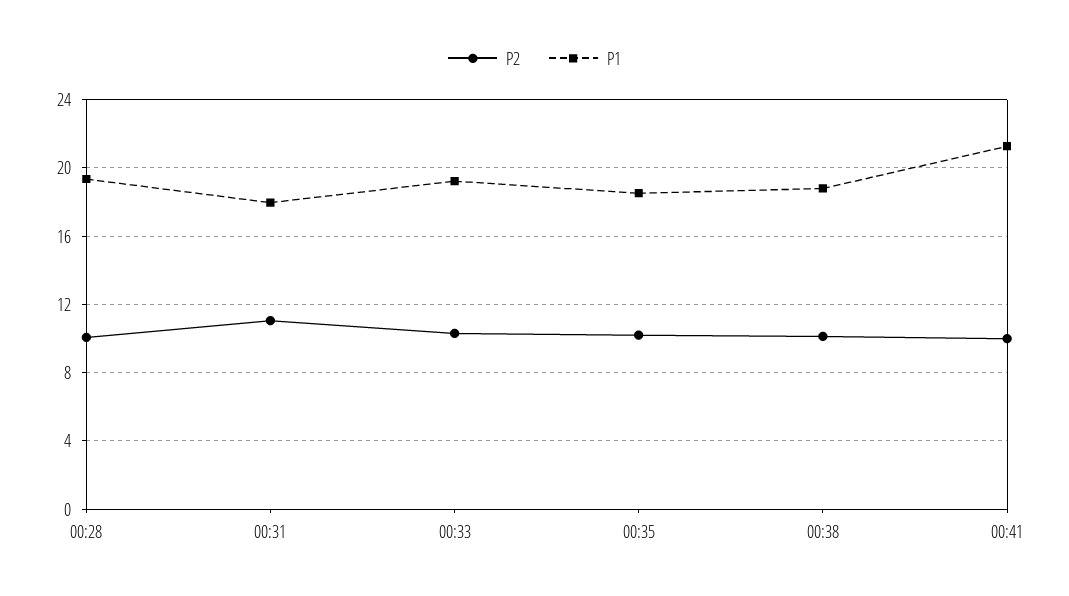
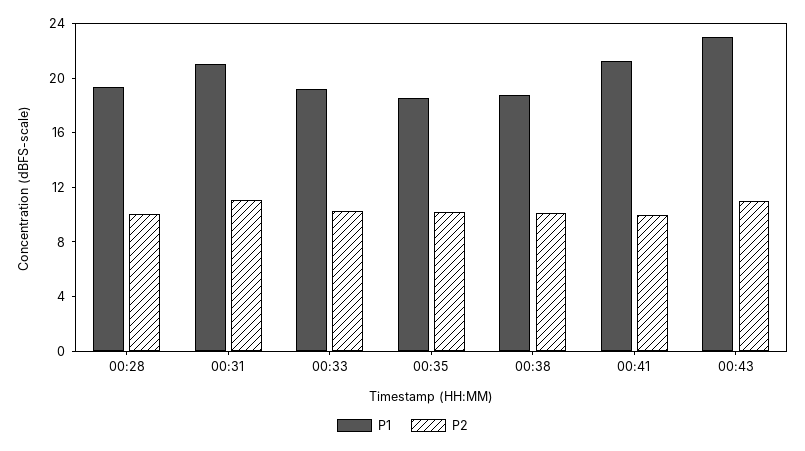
P1, 00:31: 18 -> 21
P1, 00:43: none -> 23
P2, 00:43: none -> 11

